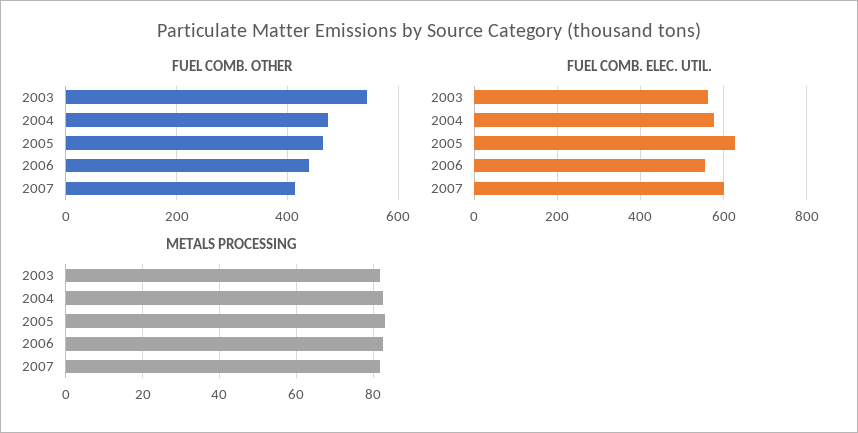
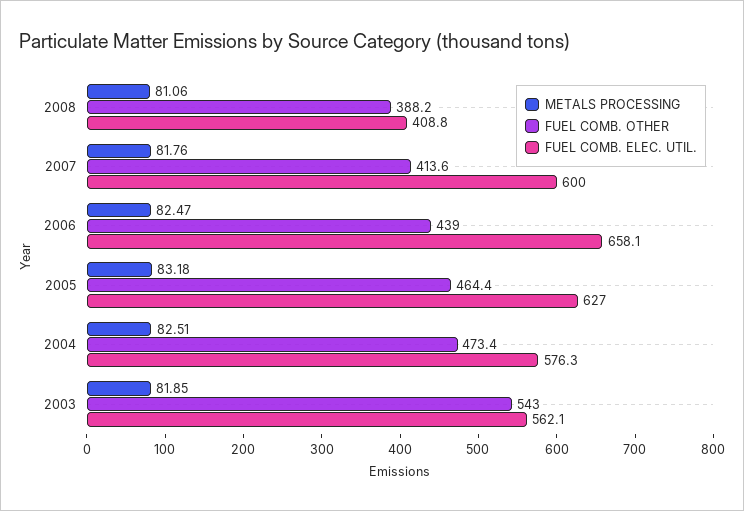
FUEL COMB. ELEC. UTIL., 2006: 560 -> 658.1
METALS PROCESSING, 2008: none -> 81.06
FUEL COMB. OTHER, 2008: none -> 388.2
FUEL COMB. ELEC. UTIL., 2008: none -> 408.8

